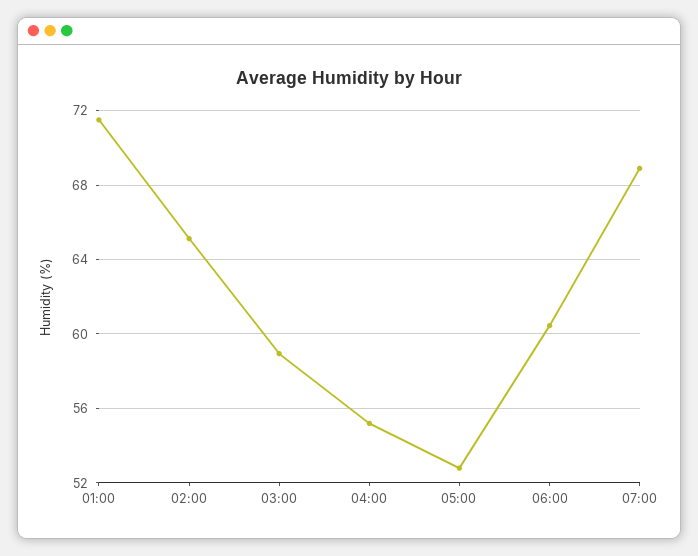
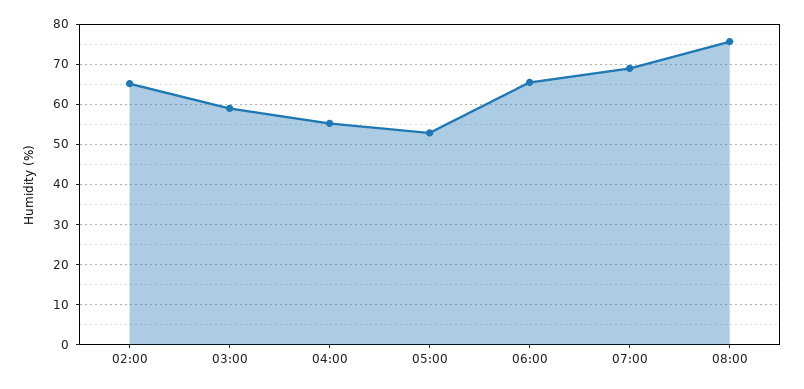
01:00: 71.5 -> none
06:00: 60.5 -> 66
08:00: none -> 76

